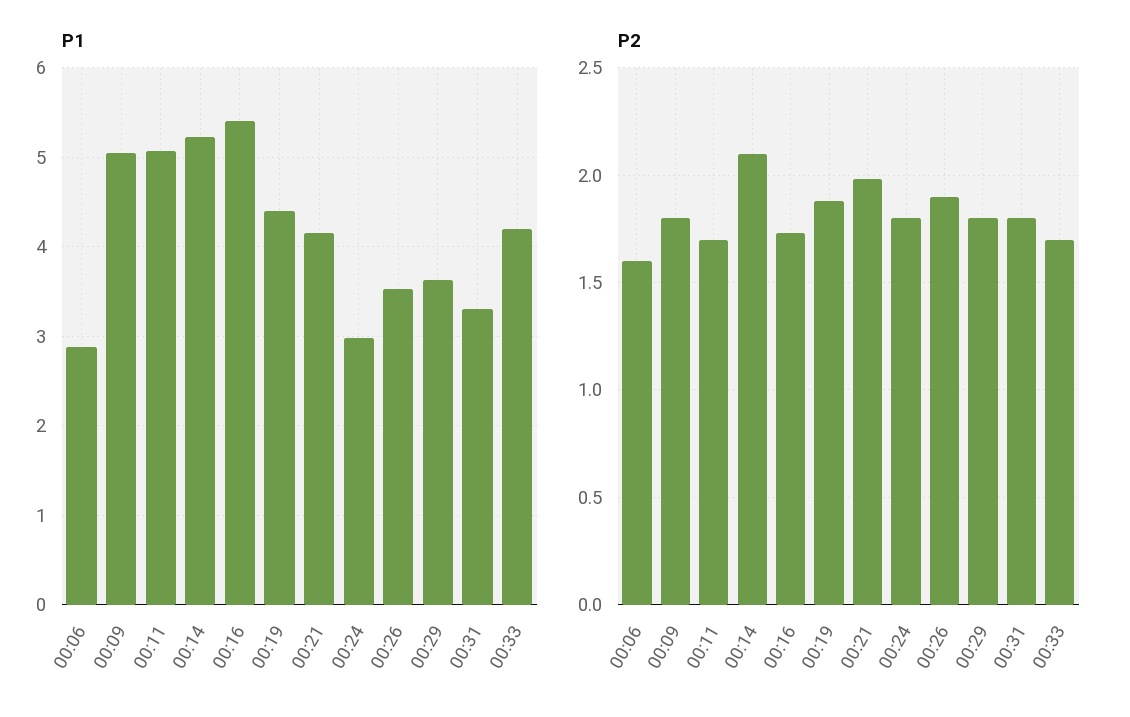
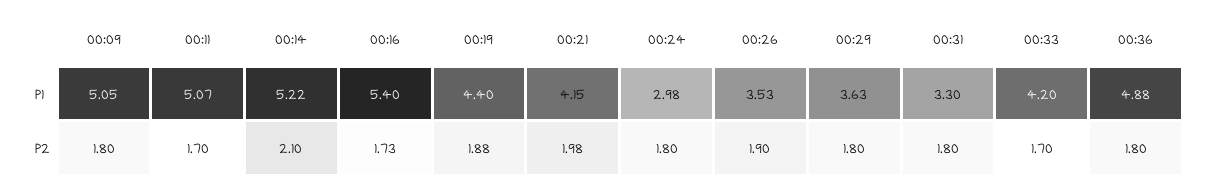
P1, 00:06: 2.9 -> none
P2, 00:06: 1.6 -> none
P1, 00:36: none -> 4.88
P2, 00:36: none -> 1.8

